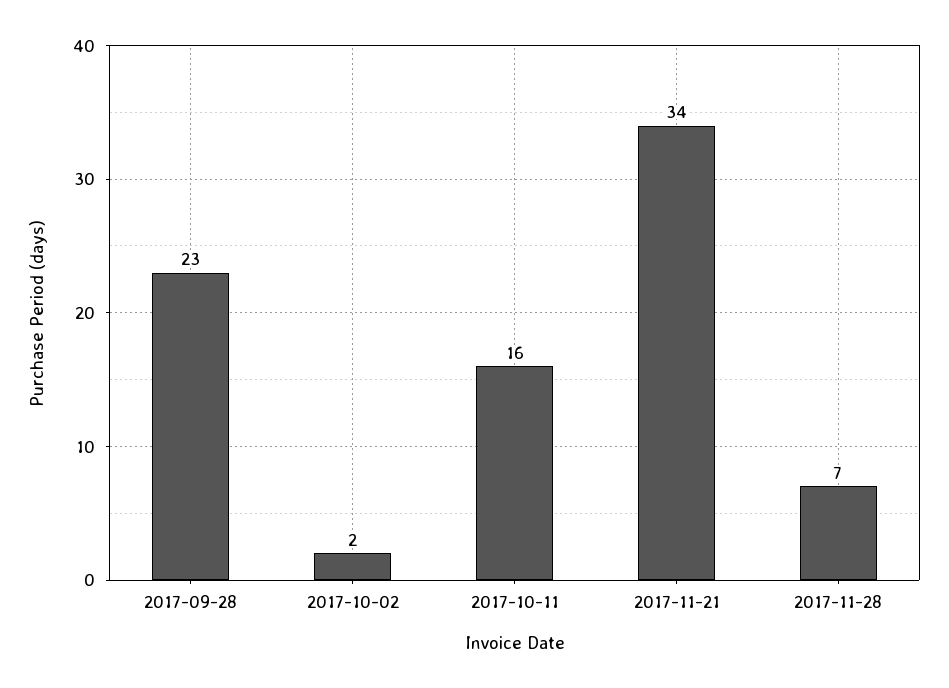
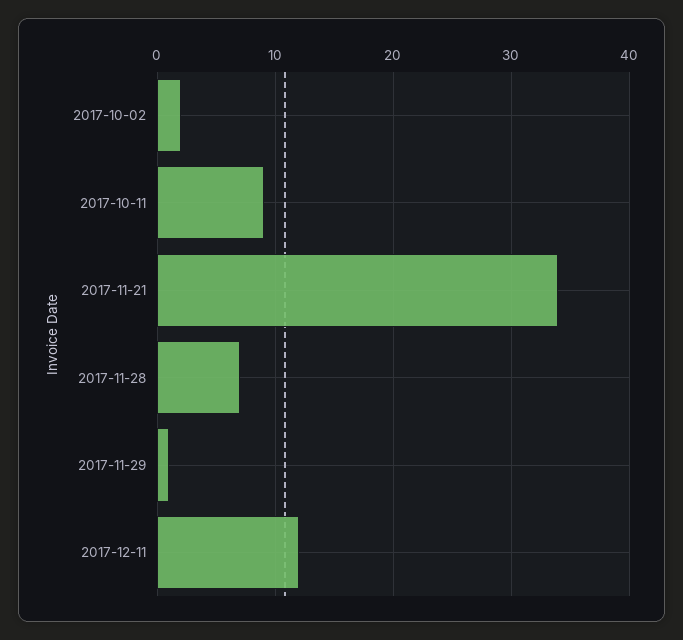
2017-09-28: 23 -> none
2017-10-11: 16 -> 9
2017-11-29: none -> 1
2017-12-11: none -> 12

